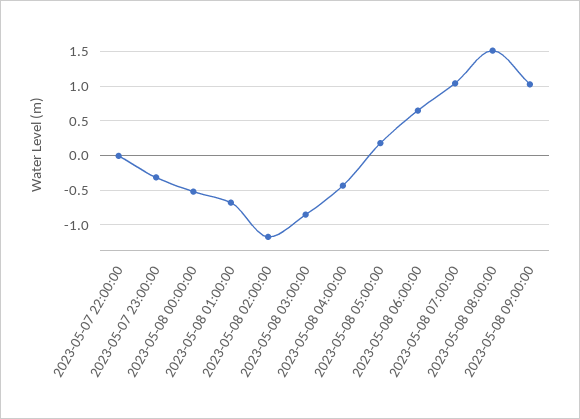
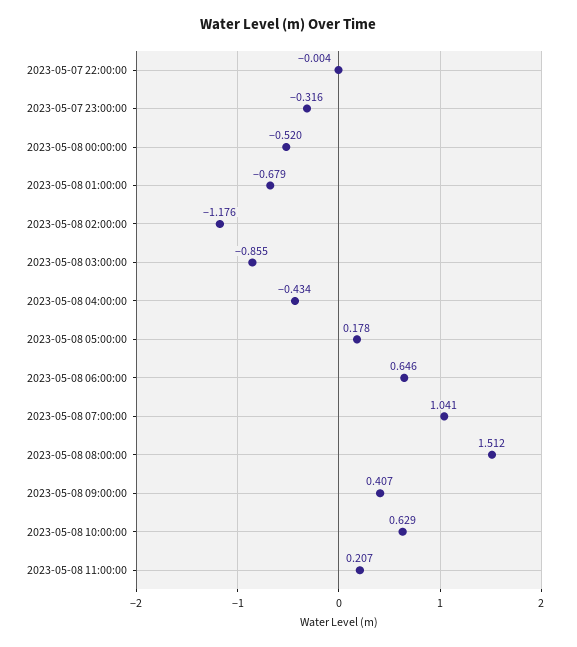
2023-05-08 09:00:00: 1 -> 0.407
2023-05-08 10:00:00: none -> 0.629
2023-05-08 11:00:00: none -> 0.207

